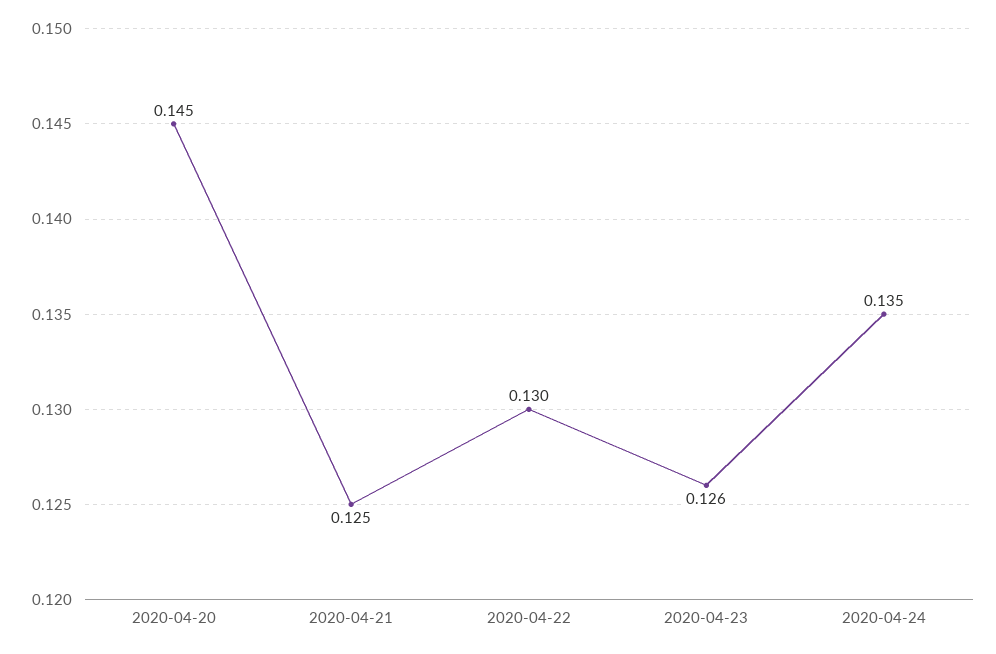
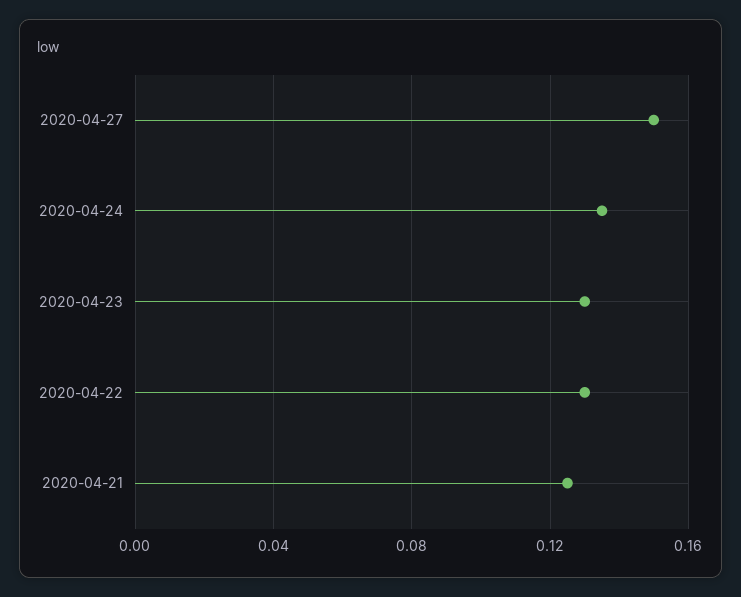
2020-04-20: 0.145 -> none
2020-04-23: 0.126 -> 0.13
2020-04-27: none -> 0.15

